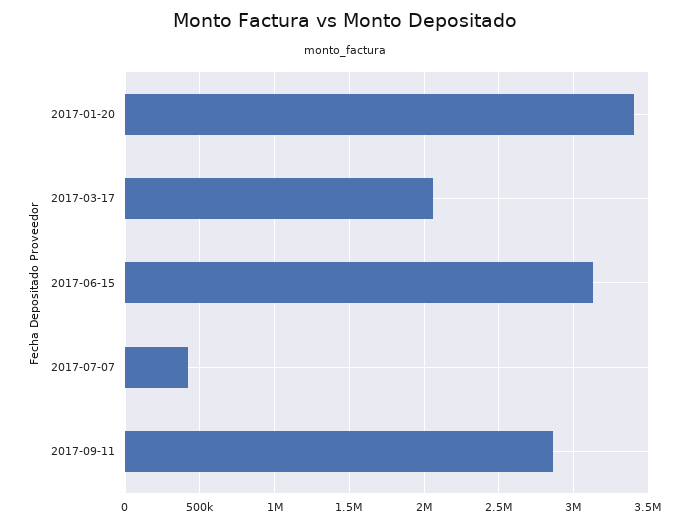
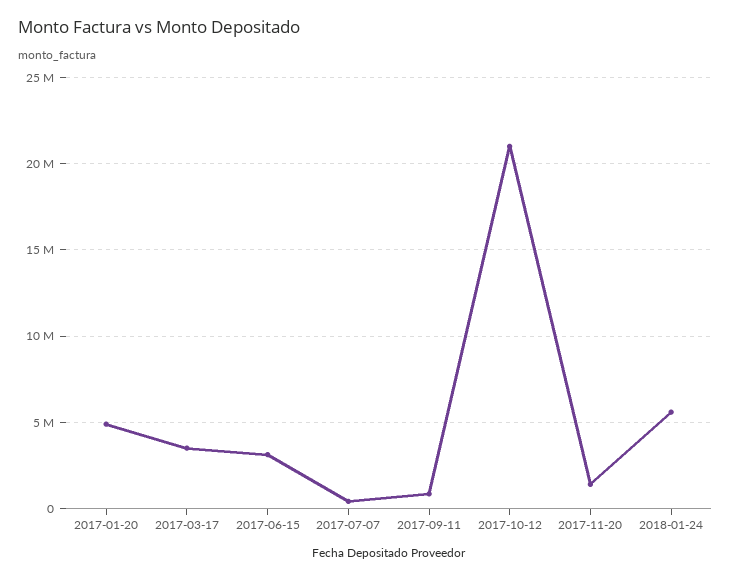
2017-01-20: 3400000 -> 5000000
2017-03-17: 2050000 -> 3500000
2017-09-11: 2850000 -> 1000000
2017-10-12: none -> 21000000
2017-11-20: none -> 1500000
2018-01-24: none -> 5500000

